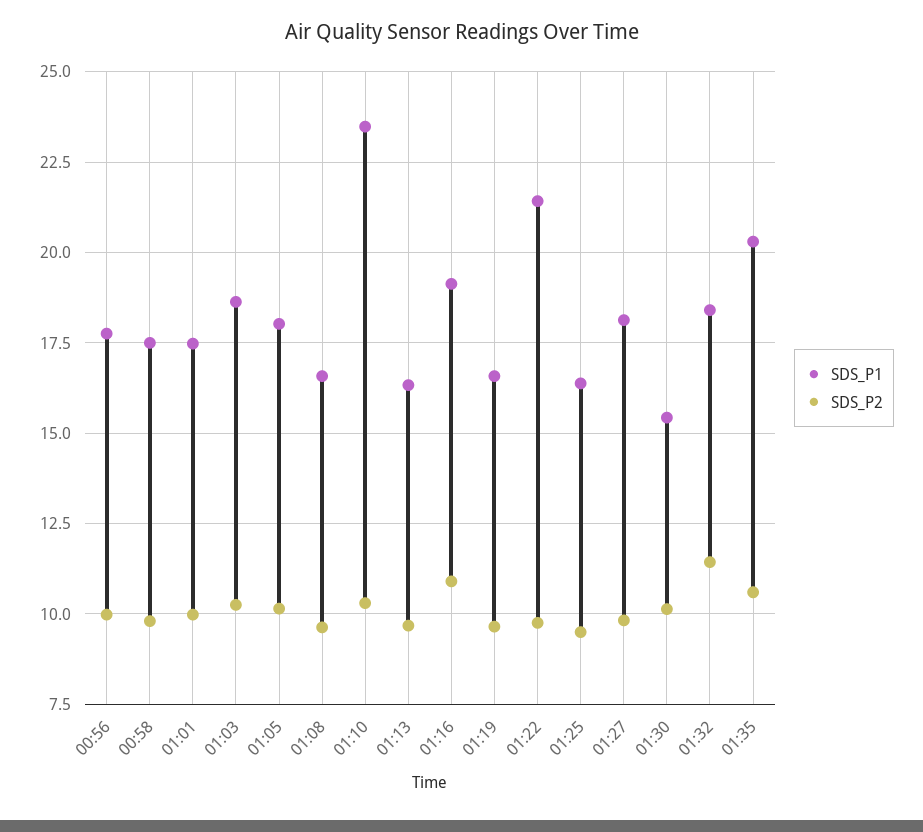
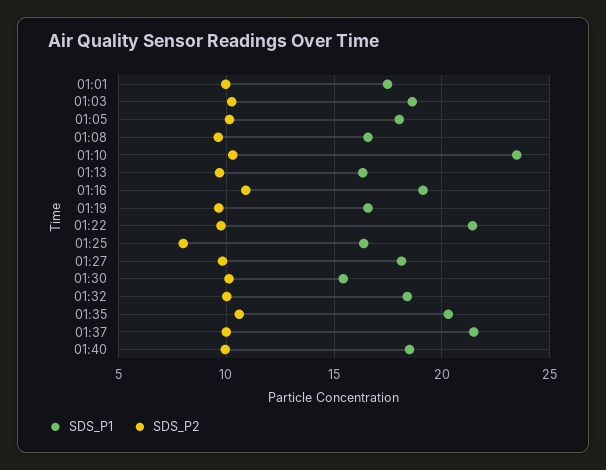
SDS_P1, 00:56: 17.75 -> none
SDS_P2, 00:56: 10 -> none
SDS_P1, 00:58: 17.5 -> none
SDS_P2, 00:58: 9.75 -> none
SDS_P2, 01:25: 9.5 -> 8
SDS_P2, 01:32: 11.5 -> 10
SDS_P1, 01:37: none -> 21.5
SDS_P2, 01:37: none -> 10
SDS_P1, 01:40: none -> 18.5
SDS_P2, 01:40: none -> 10

